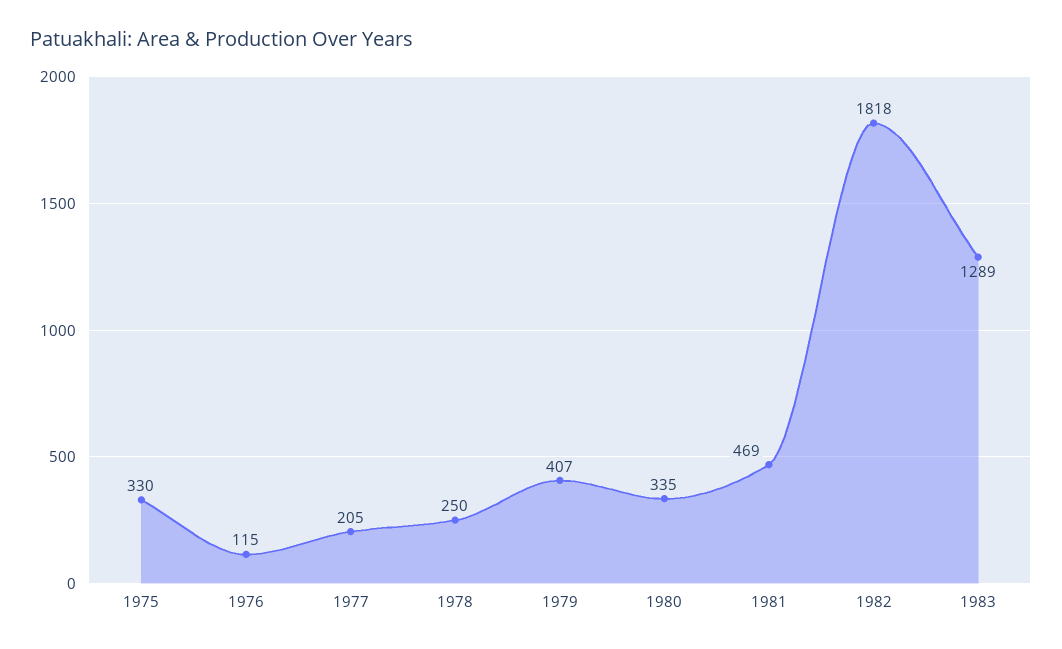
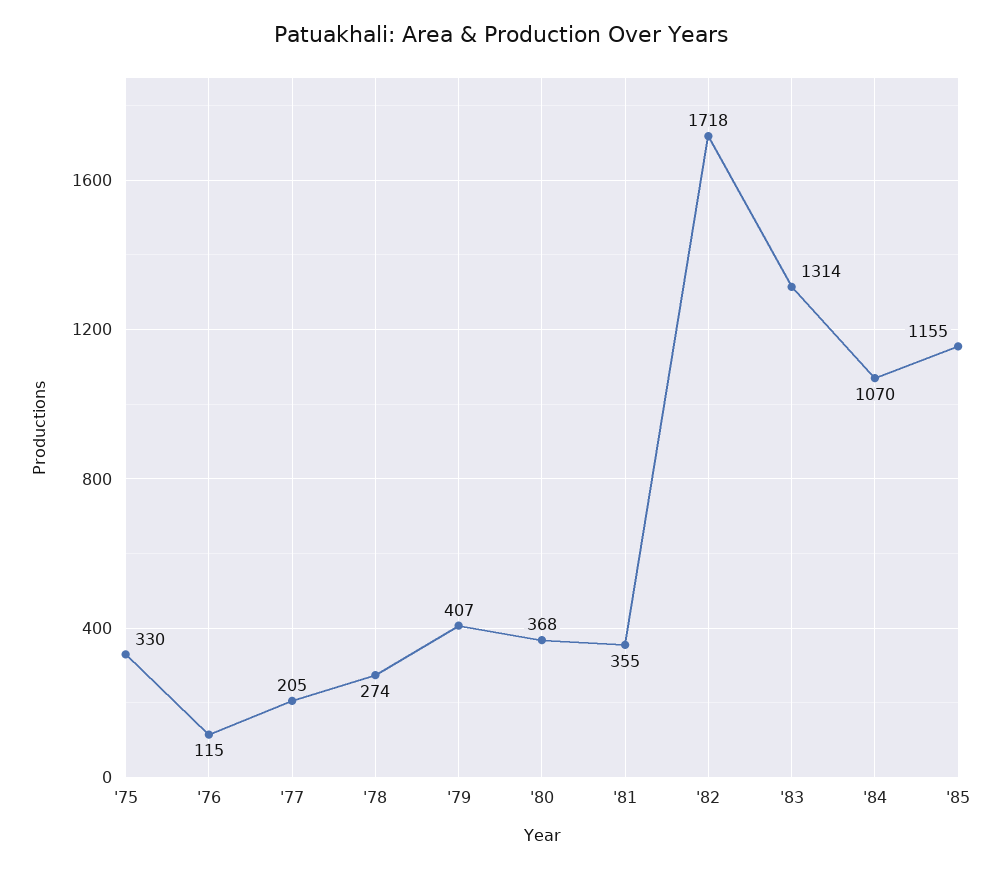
1978: 250 -> 274
1980: 335 -> 368
1981: 469 -> 355
1982: 1818 -> 1718
1983: 1289 -> 1314
'84: none -> 1070
'85: none -> 1155

